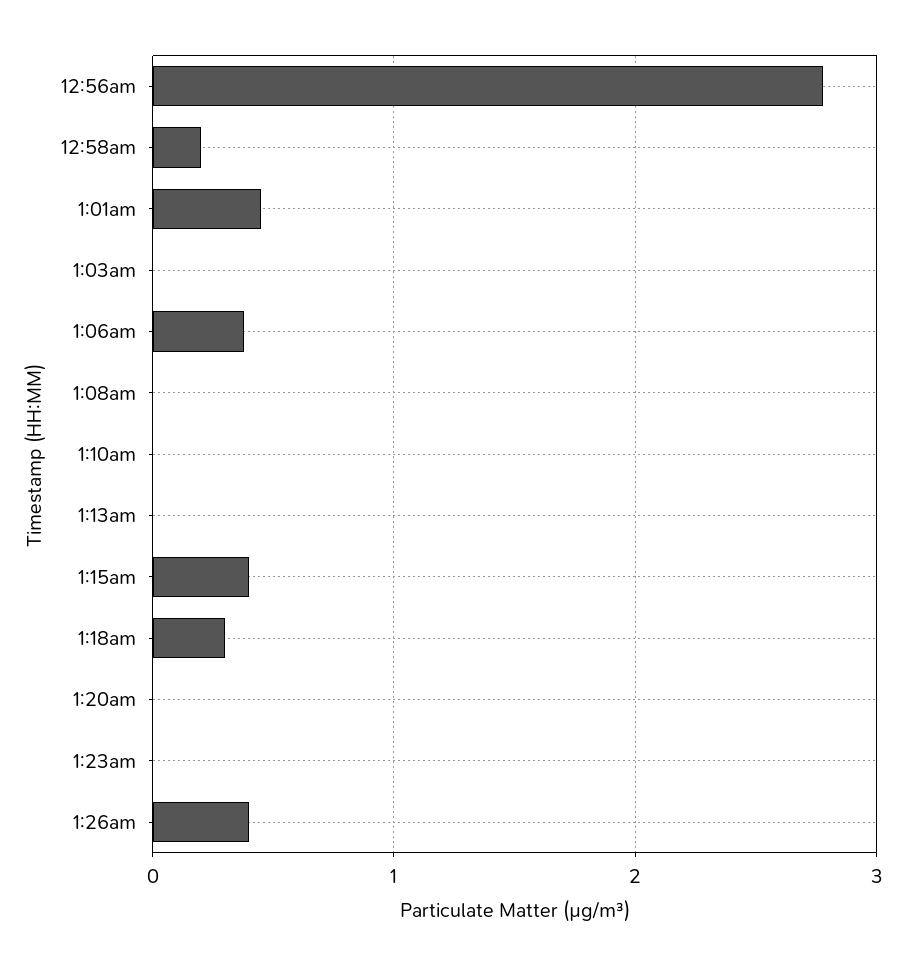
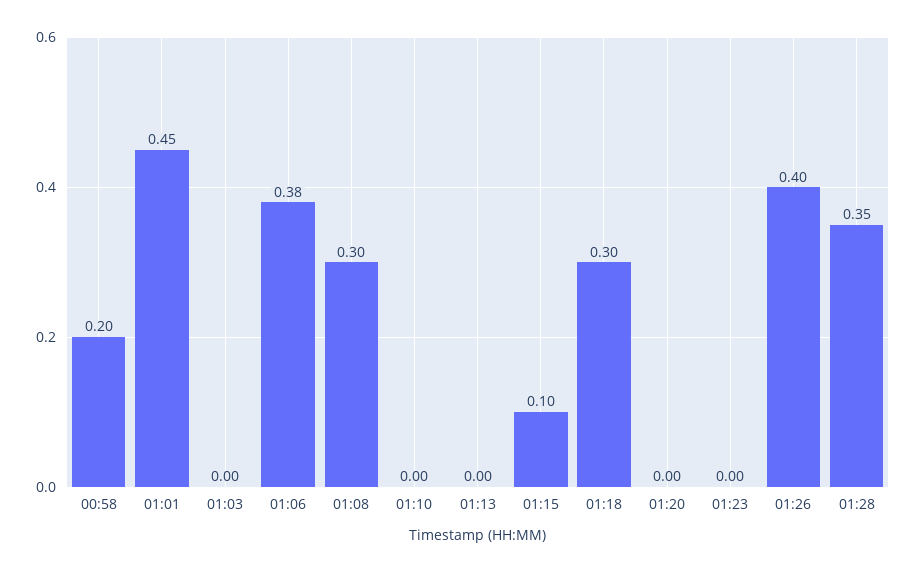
12:56am: 2.8 -> none
1:08am: 0 -> 0.3
1:15am: 0.4 -> 0.1
01:28: none -> 0.35

